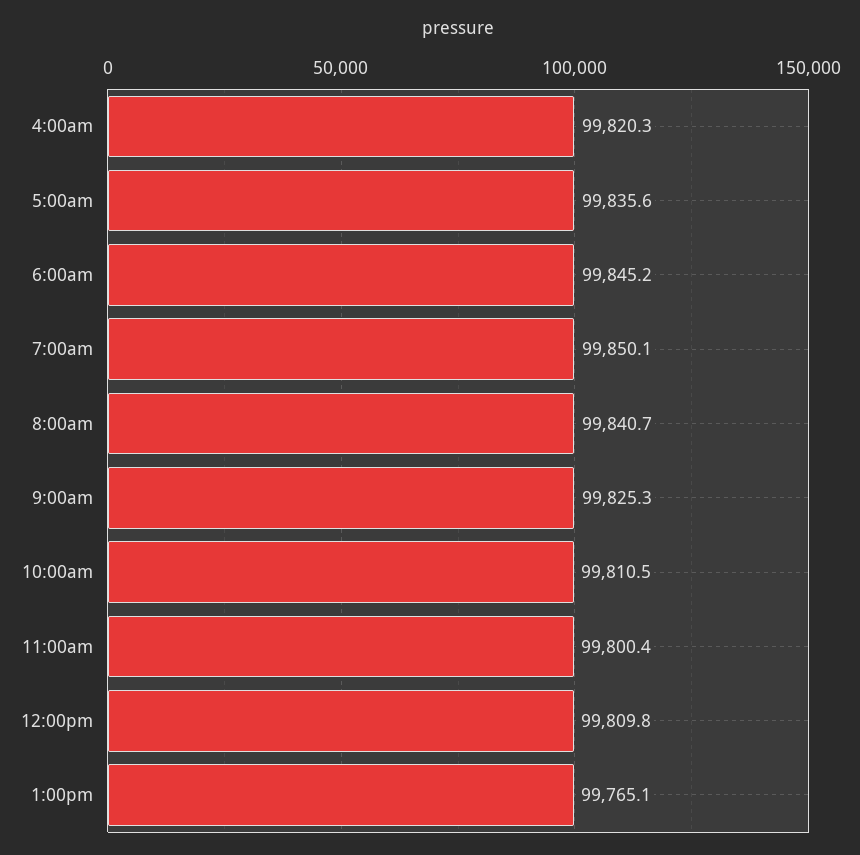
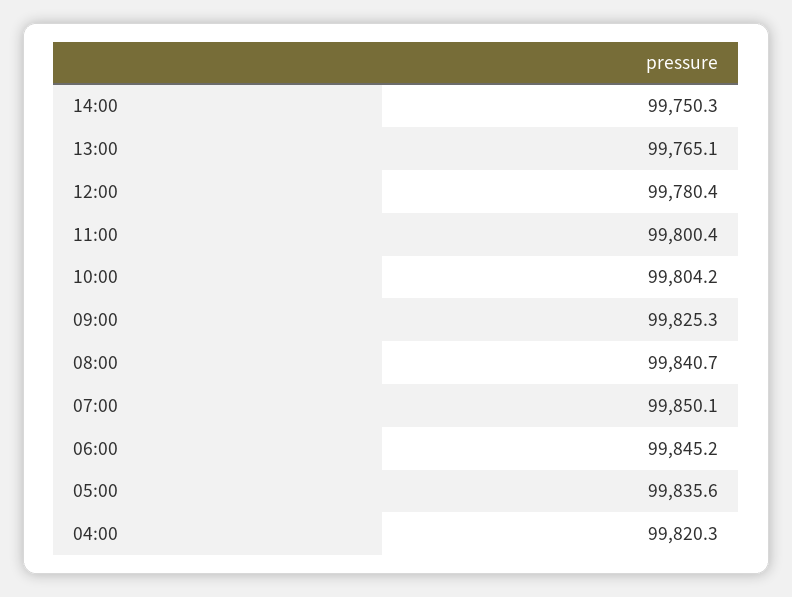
10:00am: 99810.5 -> 99804.2
12:00pm: 99809.8 -> 99780.4
14:00: none -> 99750.3

